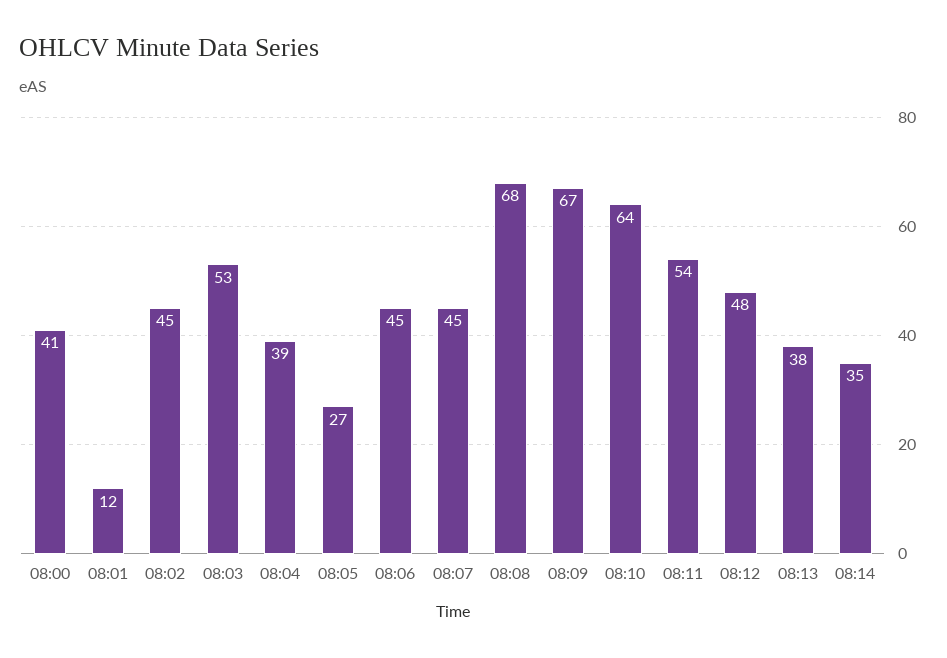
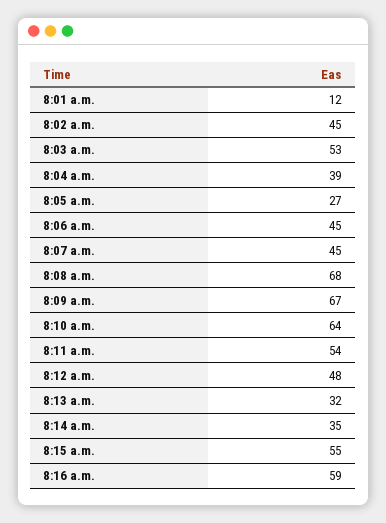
08:00: 41 -> none
08:13: 38 -> 32
8:15 a.m.: none -> 55
8:16 a.m.: none -> 59

